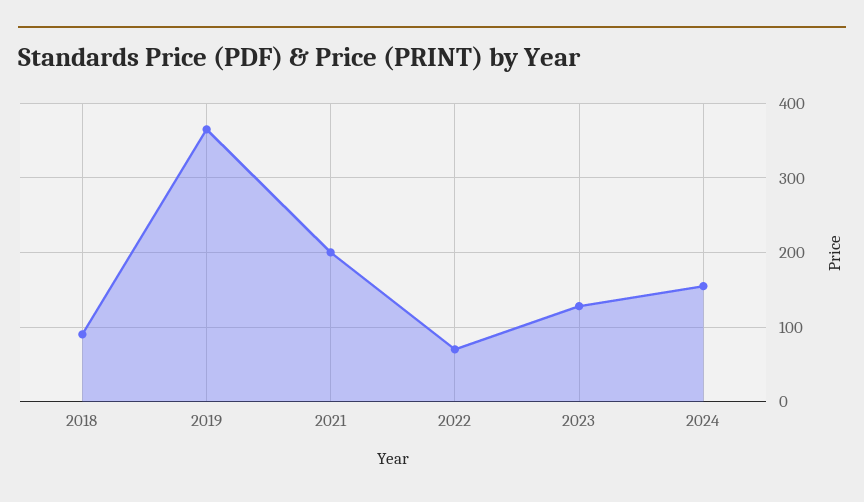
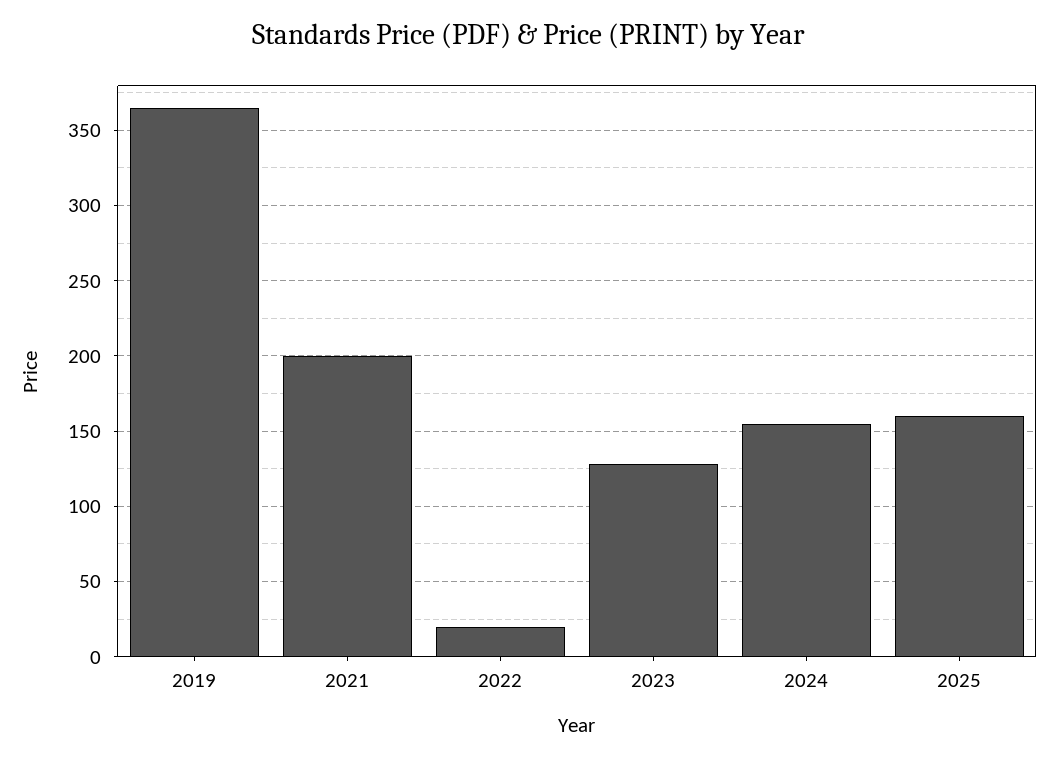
2018: 90 -> none
2022: 70 -> 20
2025: none -> 160

